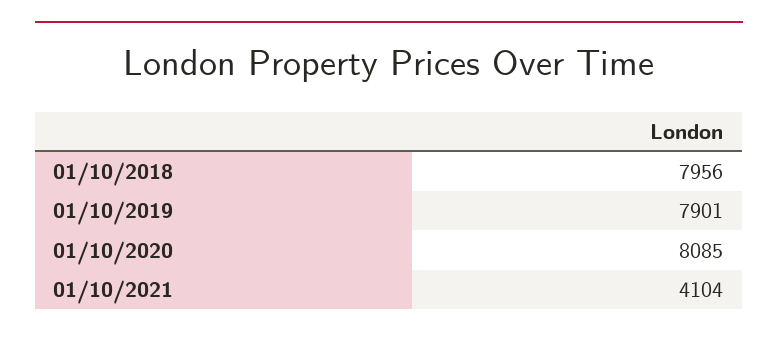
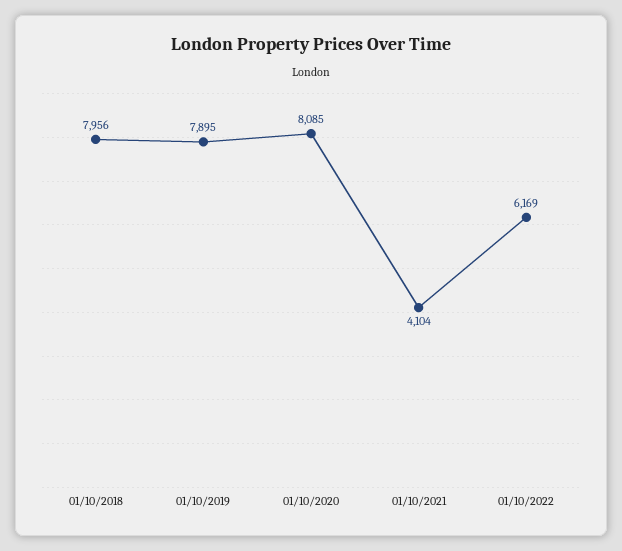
01/10/2019: 7901 -> 7895
01/10/2022: none -> 6169

